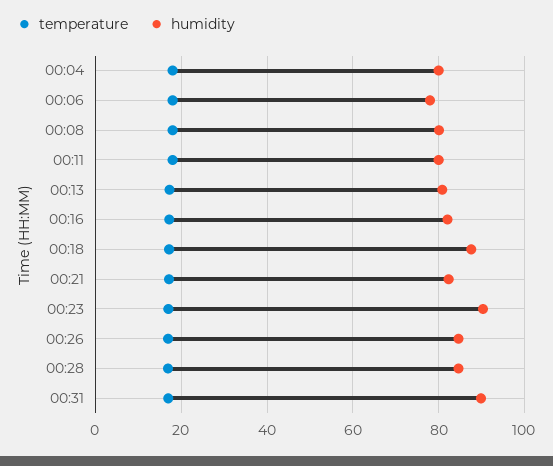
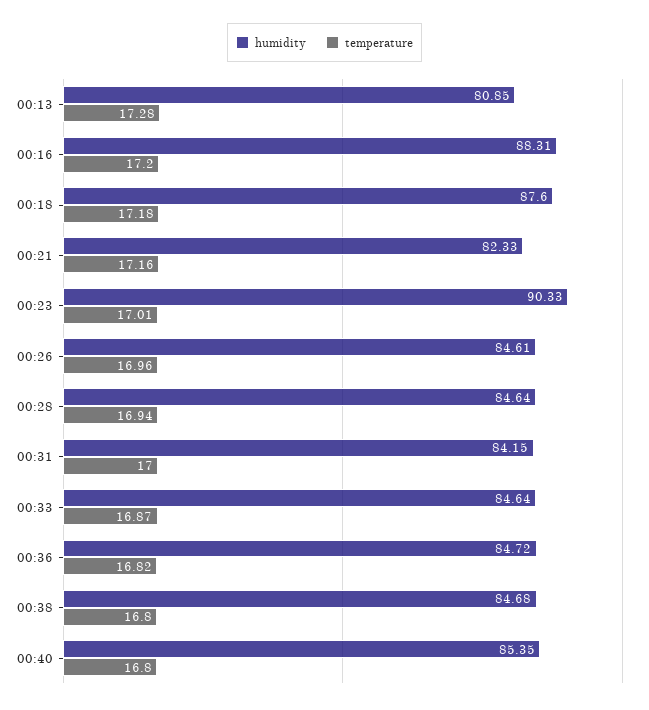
temperature, 00:04: 18 -> none
humidity, 00:04: 80 -> none
temperature, 00:06: 18 -> none
humidity, 00:06: 78 -> none
temperature, 00:08: 18 -> none
humidity, 00:08: 80 -> none
temperature, 00:11: 18 -> none
humidity, 00:11: 80 -> none
humidity, 00:16: 82 -> 88.31
humidity, 00:31: 90 -> 84.15
humidity, 00:33: none -> 84.64
temperature, 00:33: none -> 16.87
humidity, 00:36: none -> 84.72
temperature, 00:36: none -> 16.82
humidity, 00:38: none -> 84.68
temperature, 00:38: none -> 16.8
humidity, 00:40: none -> 85.35
temperature, 00:40: none -> 16.8

